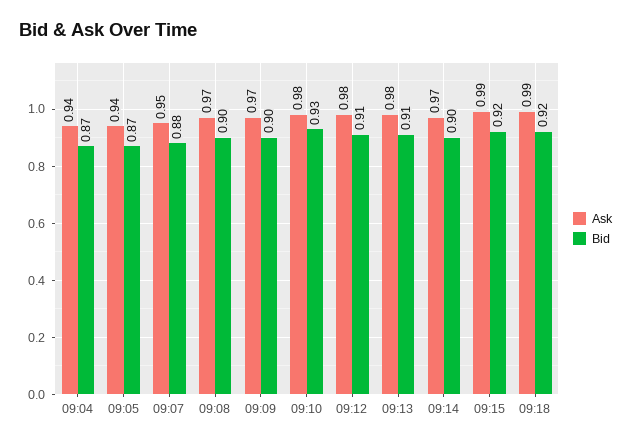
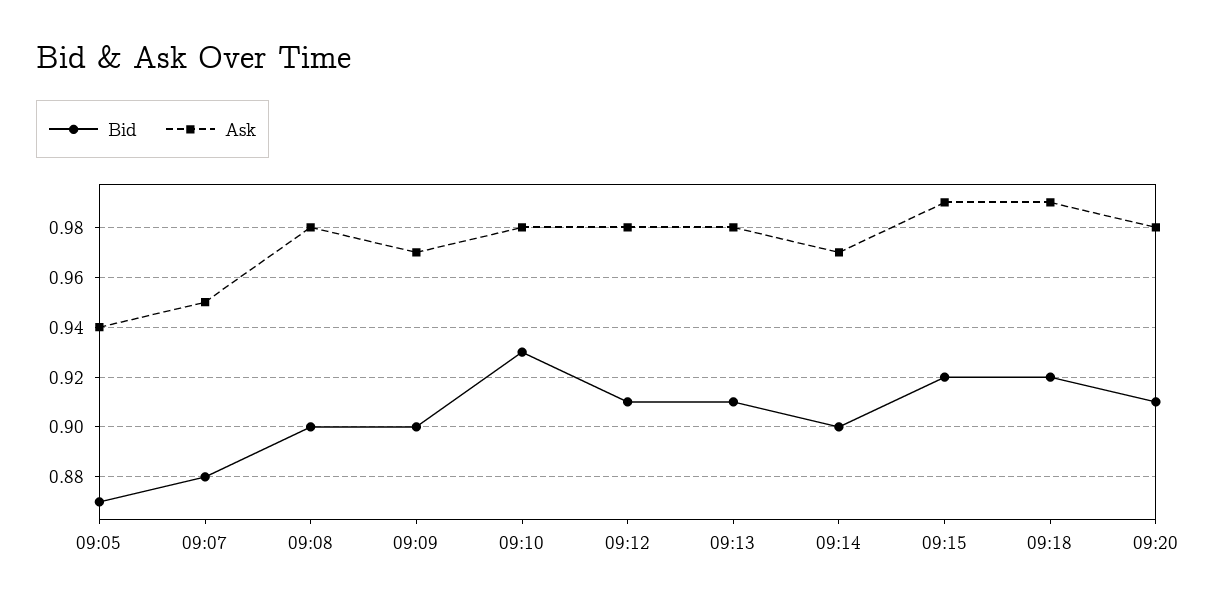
Ask, 09:04: 0.94 -> none
Bid, 09:04: 0.87 -> none
Ask, 09:08: 0.97 -> 0.98
Bid, 09:20: none -> 0.91
Ask, 09:20: none -> 0.98

